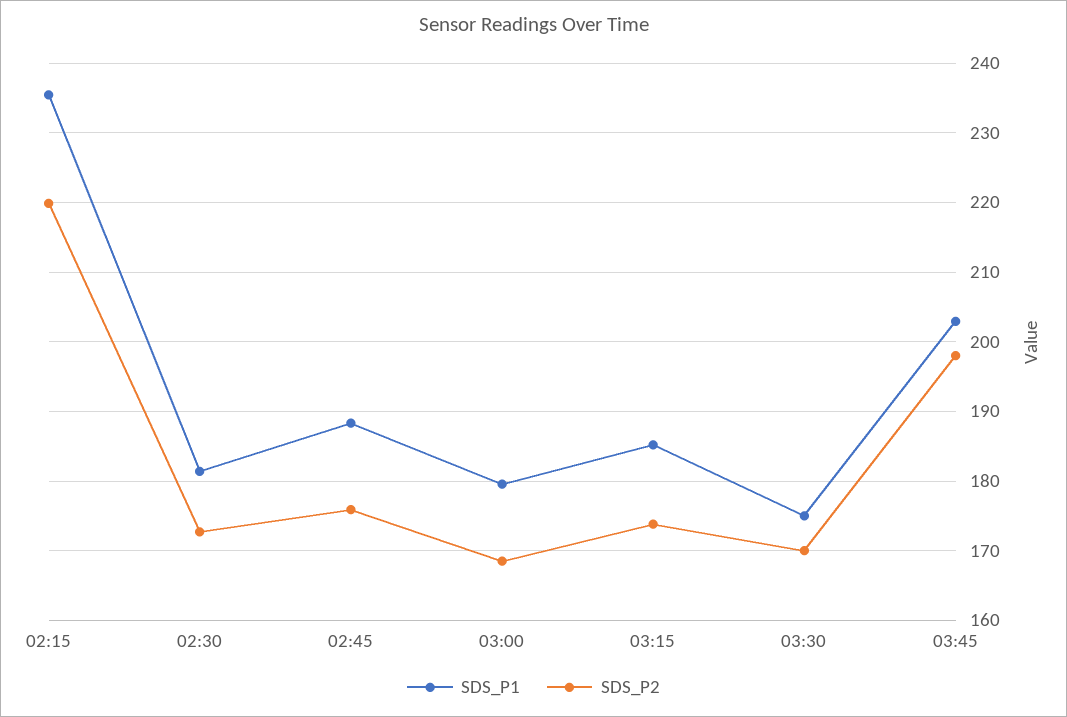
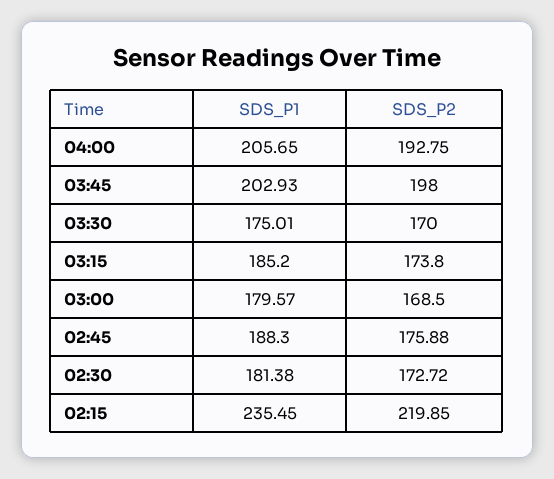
SDS_P1, 04:00: none -> 205.65
SDS_P2, 04:00: none -> 192.75

